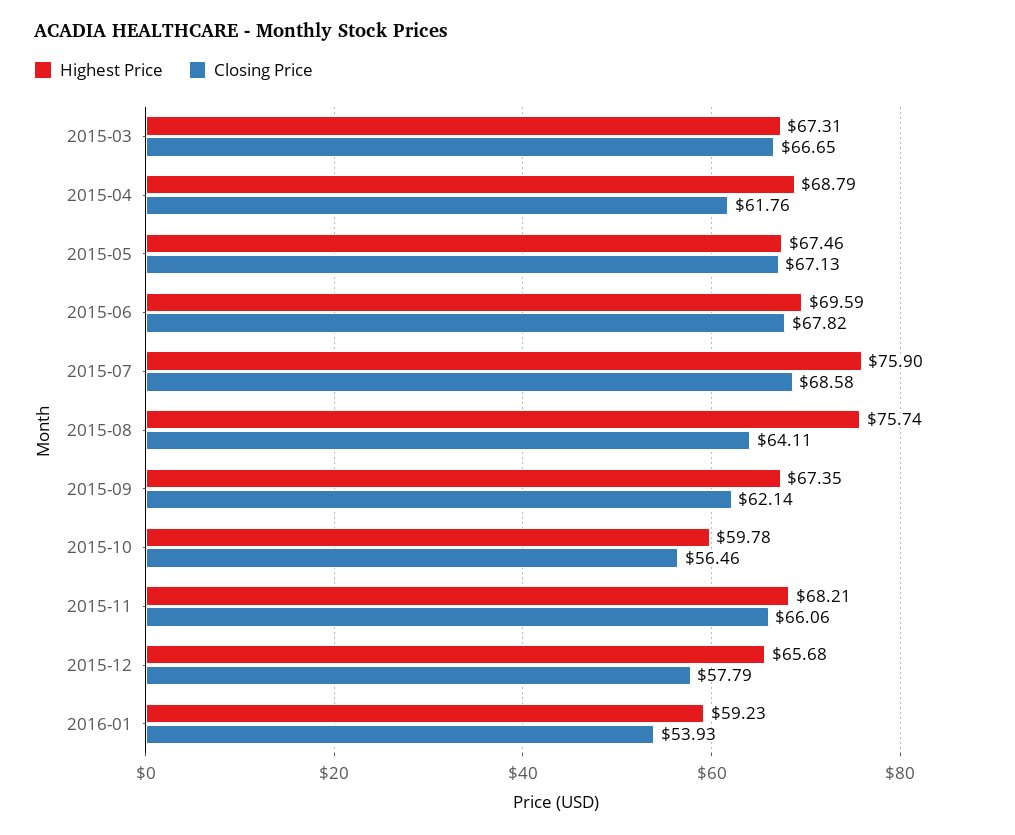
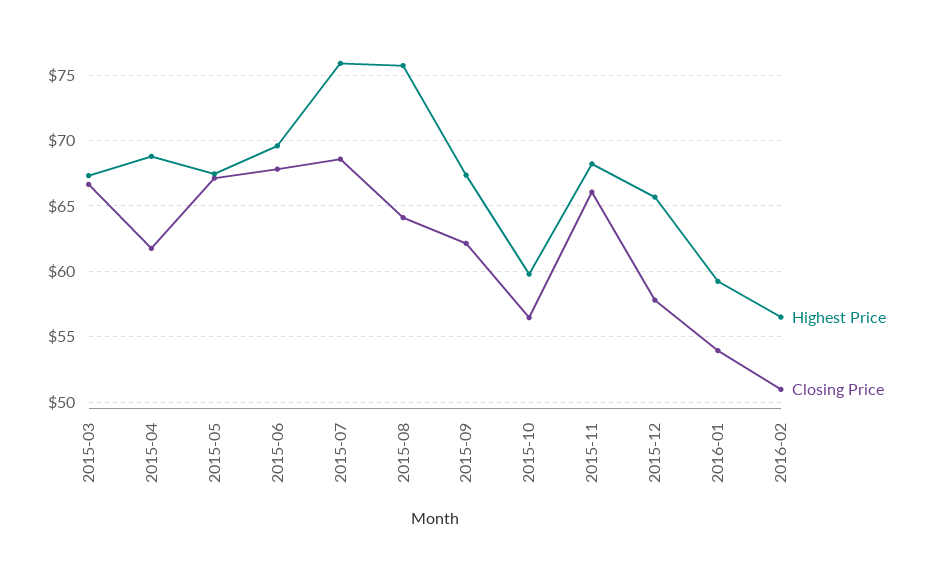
Highest Price, 2016-02: none -> 56.5
Closing Price, 2016-02: none -> 51

